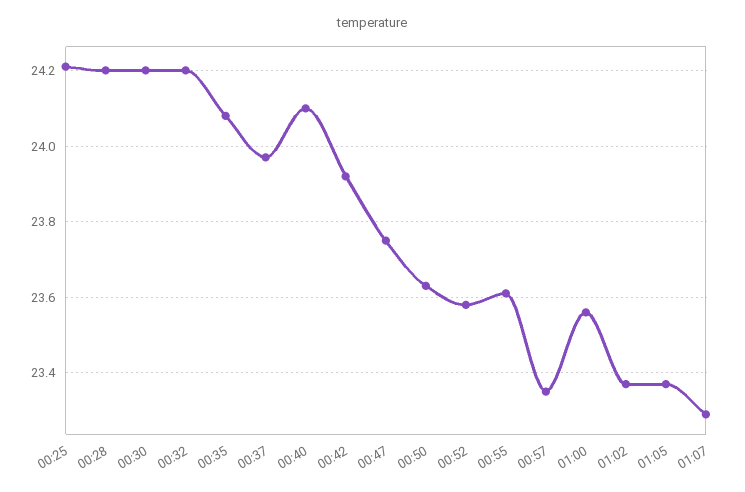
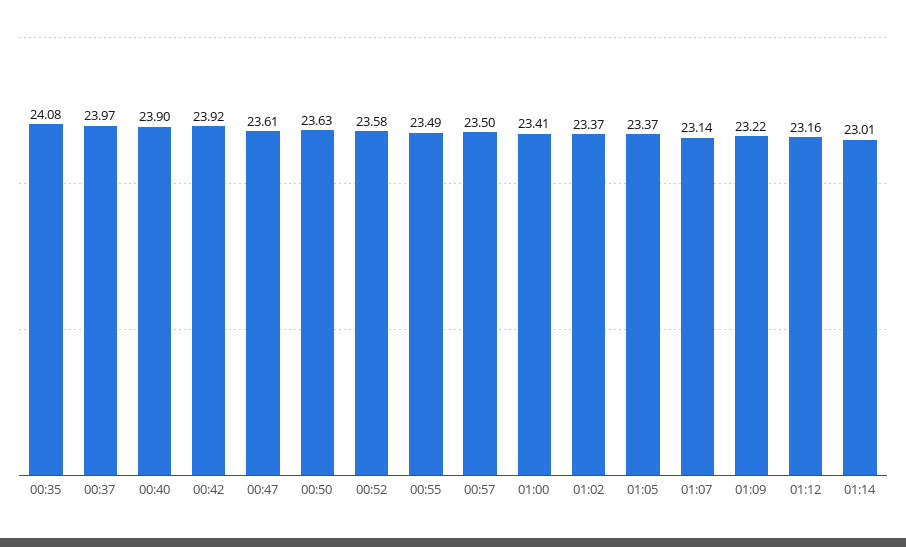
00:25: 24.2 -> none
00:28: 24.2 -> none
00:30: 24.2 -> none
00:32: 24.2 -> none
00:40: 24.1 -> 23.9
00:47: 23.75 -> 23.61
00:55: 23.6 -> 23.49
00:57: 23.35 -> 23.5
01:00: 23.55 -> 23.41
01:07: 23.3 -> 23.14
01:09: none -> 23.22
01:12: none -> 23.16
01:14: none -> 23.01

